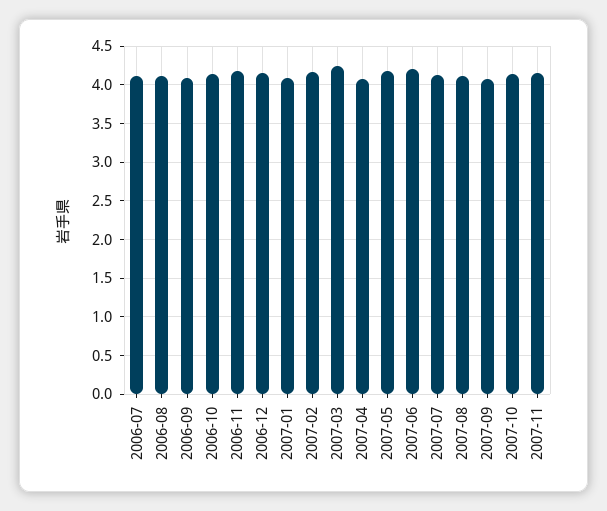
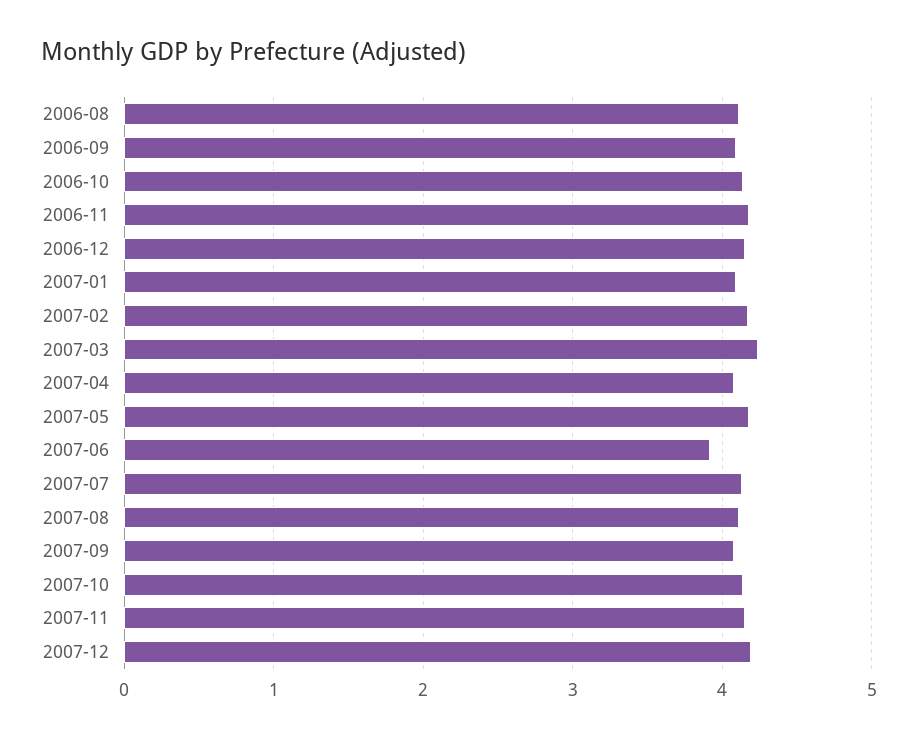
2006-07: 4.1 -> none
2007-06: 4.2 -> 3.9
2007-12: none -> 4.2

